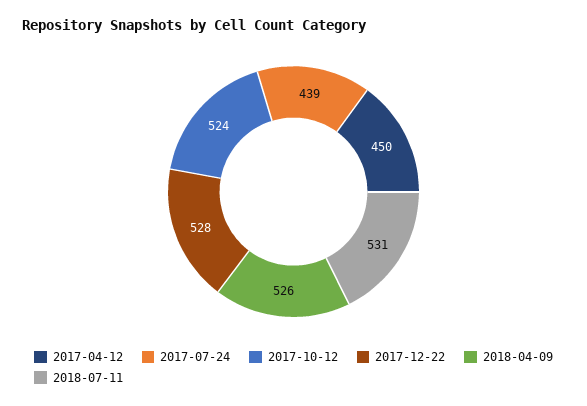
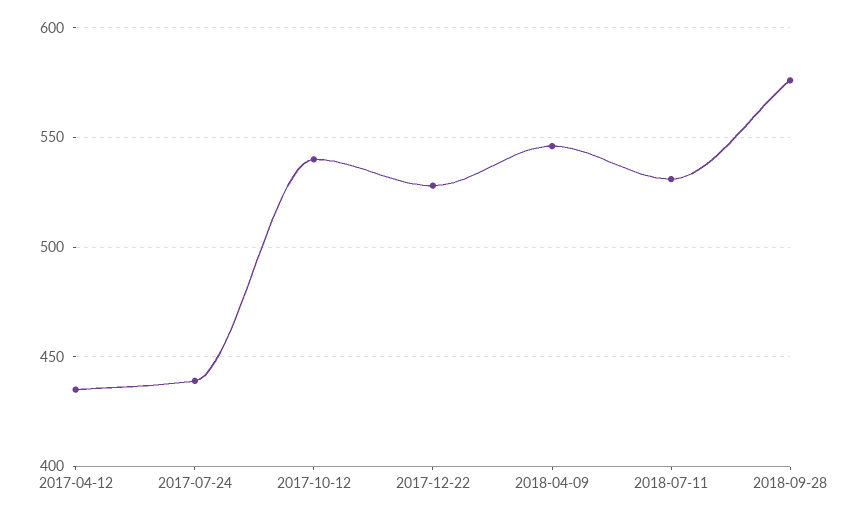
2017-04-12: 450 -> 435
2017-10-12: 524 -> 540
2018-04-09: 526 -> 545
2018-09-28: none -> 575

